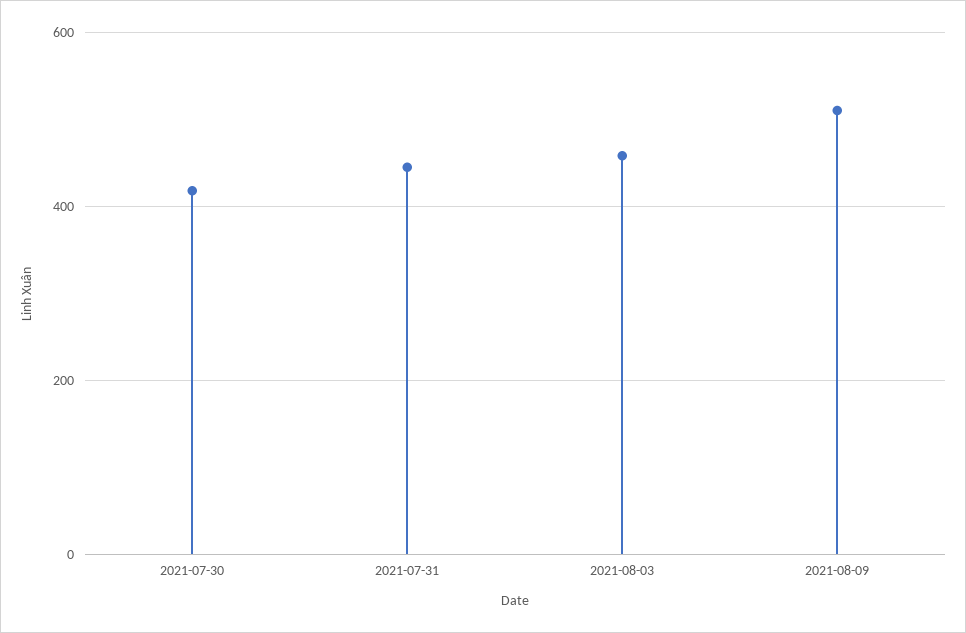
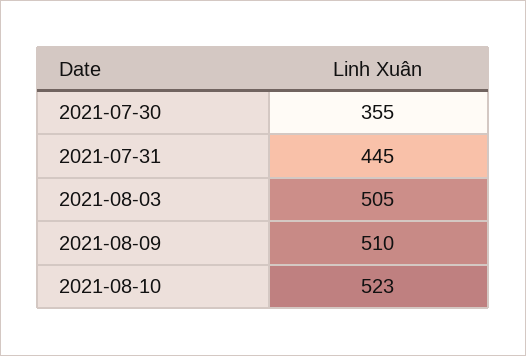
2021-07-30: 420 -> 355
2021-08-03: 460 -> 505
2021-08-10: none -> 523

